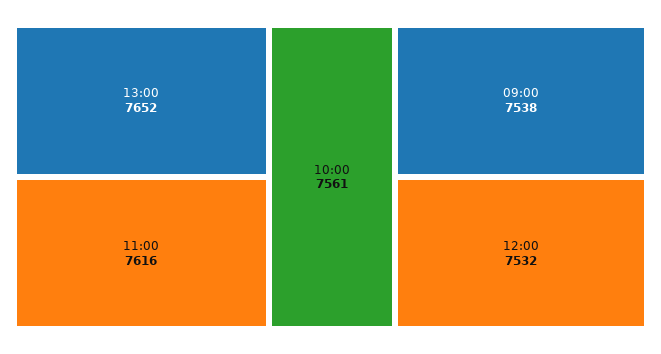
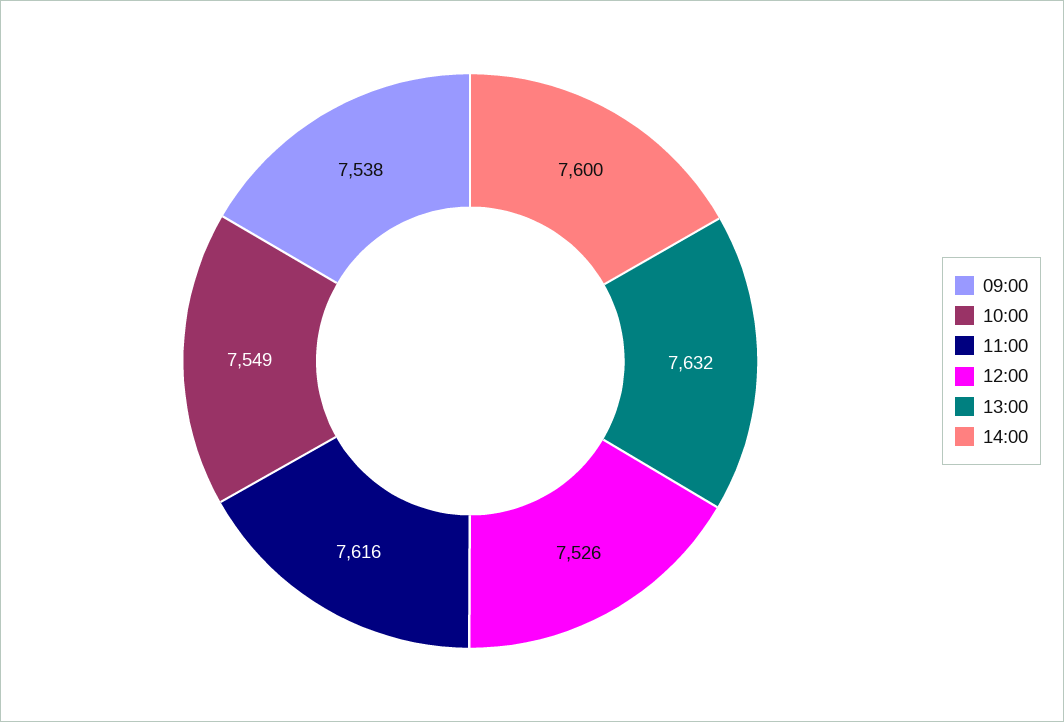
13:00: 7652 -> 7632
10:00: 7561 -> 7549
12:00: 7532 -> 7526
14:00: none -> 7600

